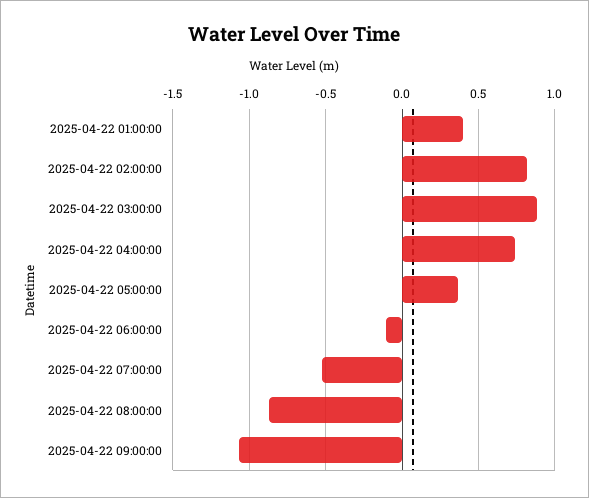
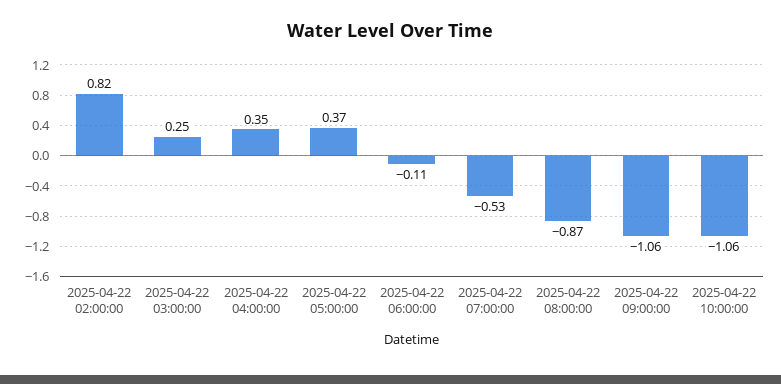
2025-04-22 01:00:00: 0.4 -> none
2025-04-22 03:00:00: 0.9 -> 0.25
2025-04-22 04:00:00: 0.75 -> 0.35
2025-04-22 10:00:00: none -> -1.06

